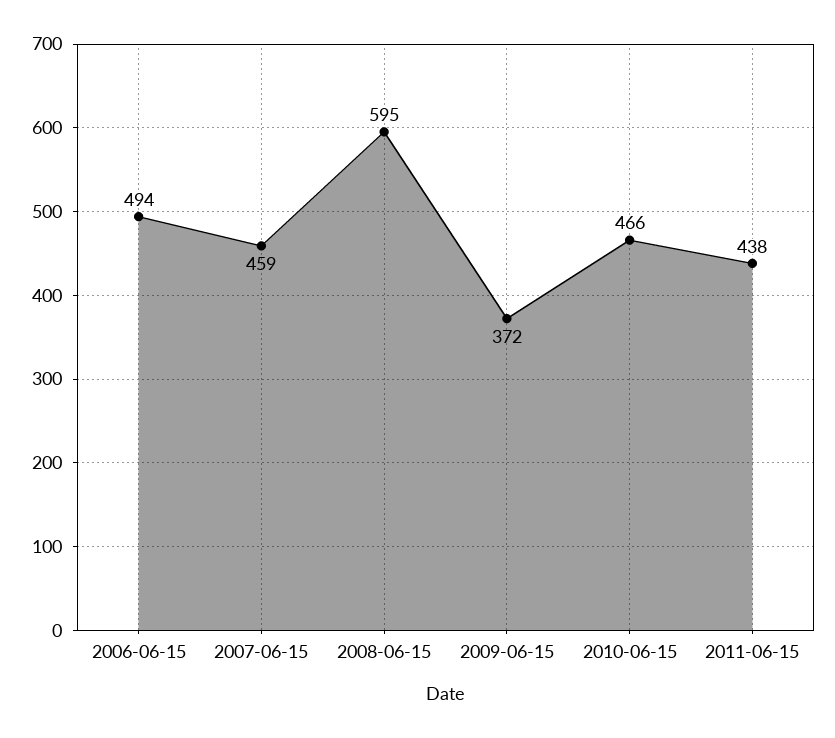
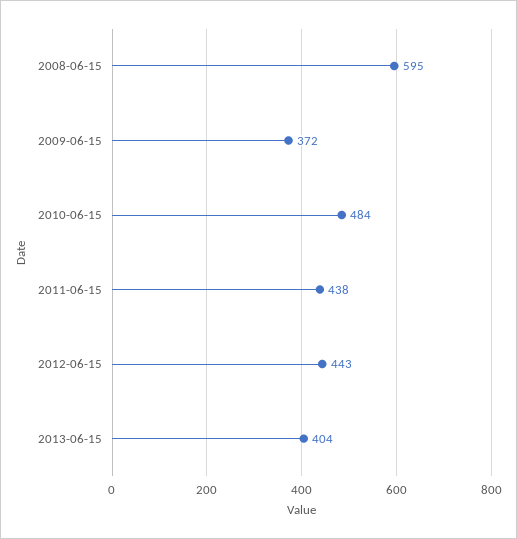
2006-06-15: 494 -> none
2007-06-15: 459 -> none
2010-06-15: 466 -> 484
2012-06-15: none -> 443
2013-06-15: none -> 404

